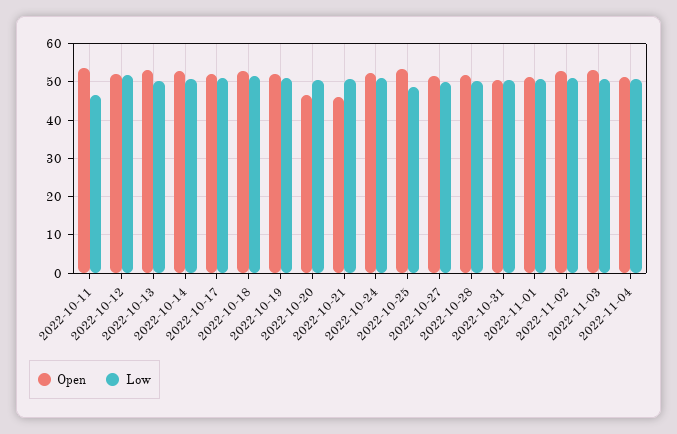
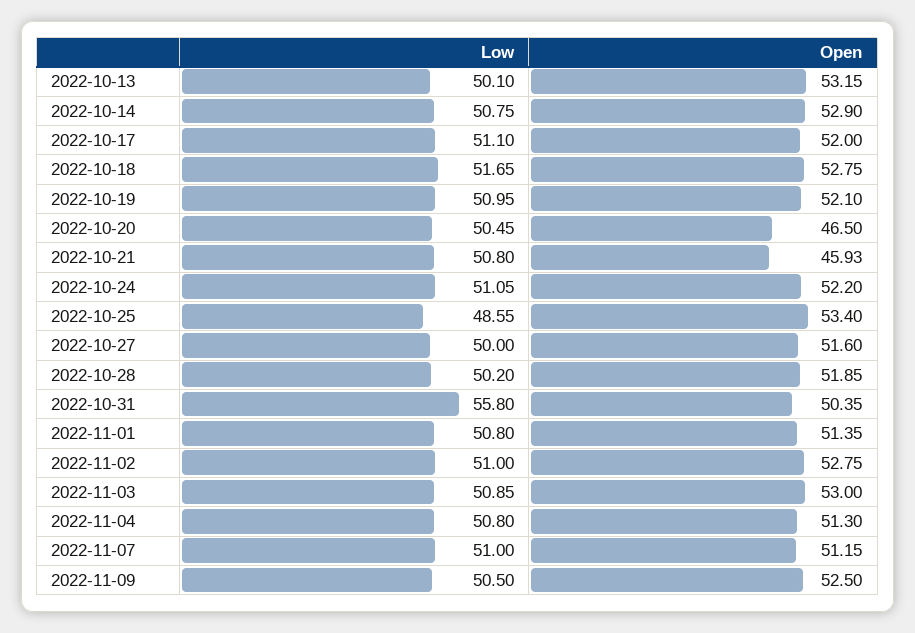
Open, 2022-10-11: 54 -> none
Low, 2022-10-11: 46 -> none
Open, 2022-10-12: 52 -> none
Low, 2022-10-12: 52 -> none
Low, 2022-10-31: 50 -> 55.8
Low, 2022-11-07: none -> 51
Open, 2022-11-07: none -> 51.15
Low, 2022-11-09: none -> 50.5
Open, 2022-11-09: none -> 52.5

